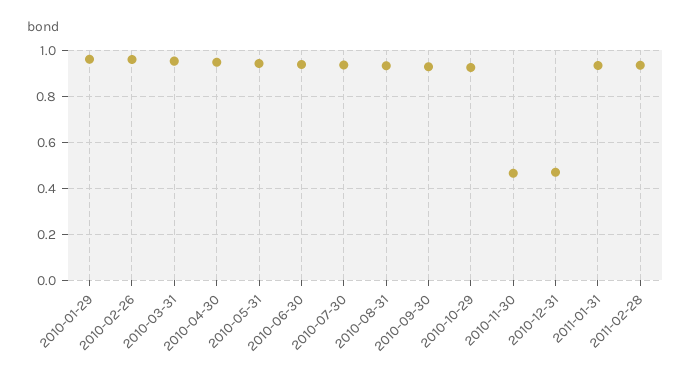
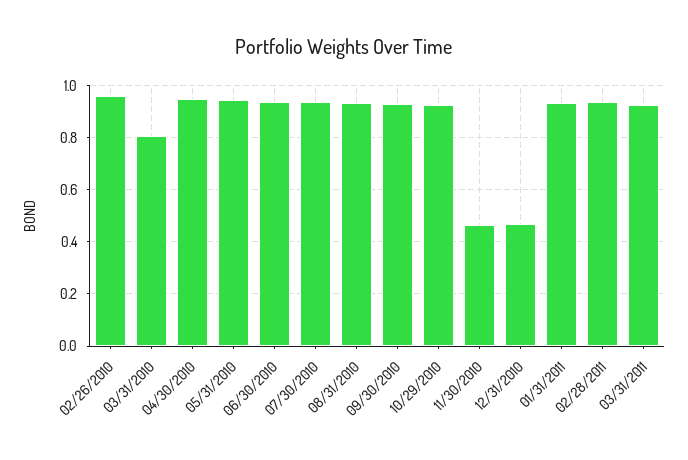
2010-01-29: 0.95 -> none
2010-03-31: 0.95 -> 0.8
03/31/2011: none -> 0.925

